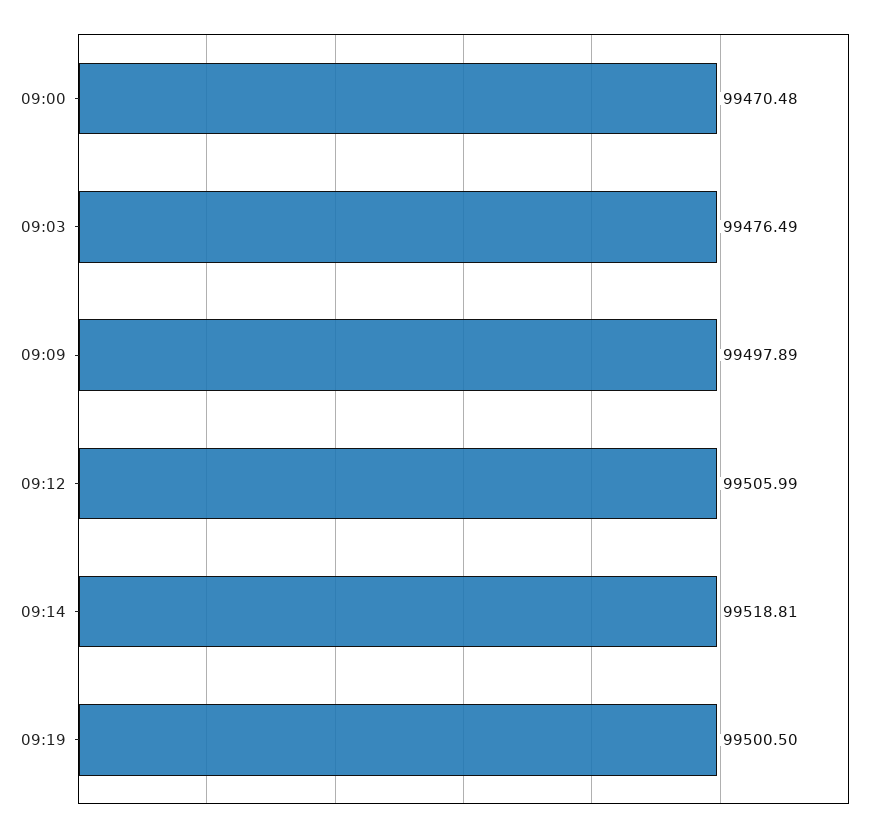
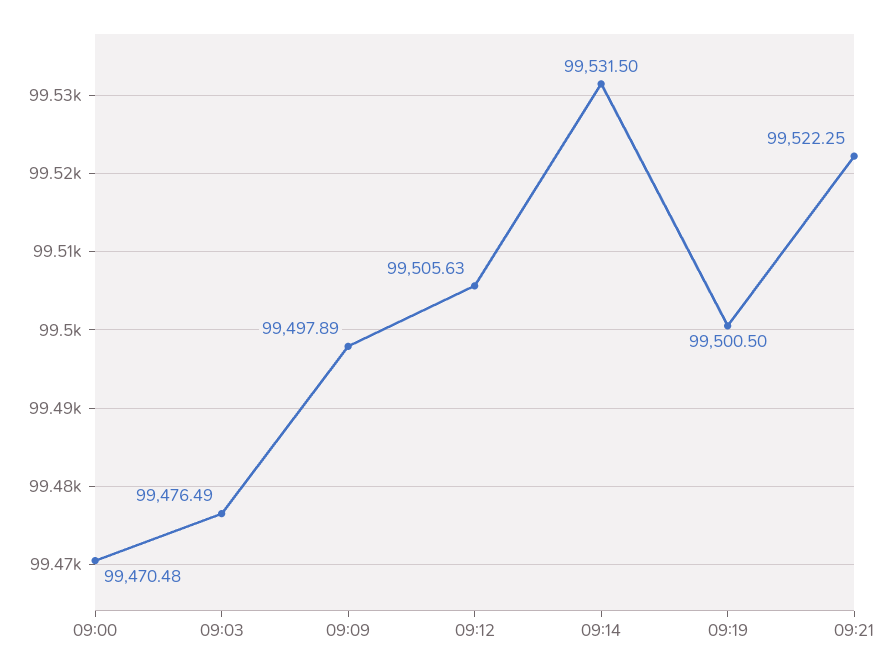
09:12: 99505.99 -> 99505.63
09:14: 99518.81 -> 99531.5
09:21: none -> 99522.25

